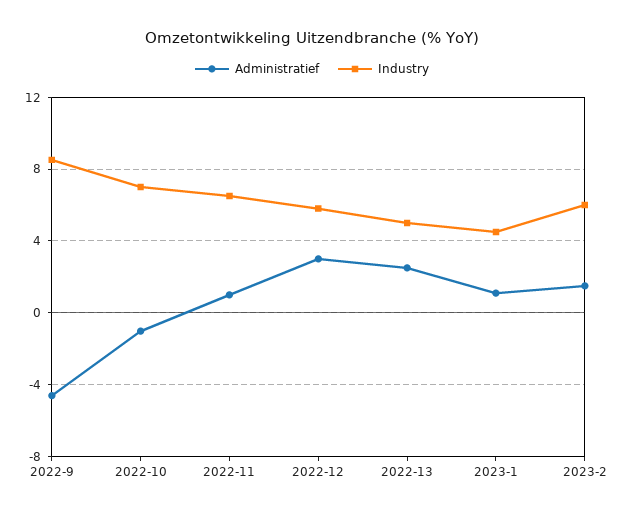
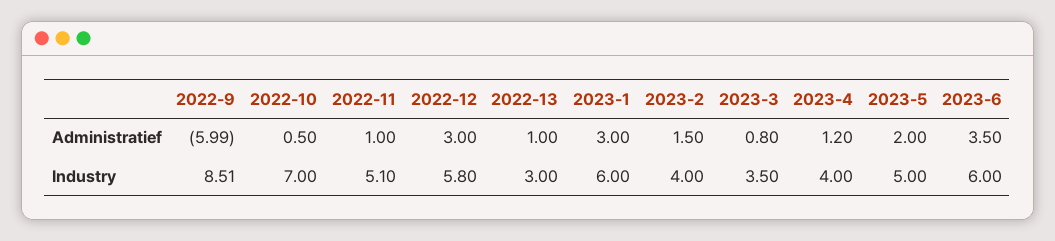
Administratief, 2022-9: -4.5 -> -5.99
Administratief, 2022-10: -1 -> 0.5
Industry, 2022-11: 6.5 -> 5.1
Administratief, 2022-13: 2.5 -> 1
Industry, 2022-13: 5 -> 3
Administratief, 2023-1: 1 -> 3
Industry, 2023-1: 4.5 -> 6
Industry, 2023-2: 6 -> 4
Administratief, 2023-3: none -> 0.8
Administratief, 2023-4: none -> 1.2
Administratief, 2023-5: none -> 2
Administratief, 2023-6: none -> 3.5
Industry, 2023-3: none -> 3.5
Industry, 2023-4: none -> 4
Industry, 2023-5: none -> 5
Industry, 2023-6: none -> 6

